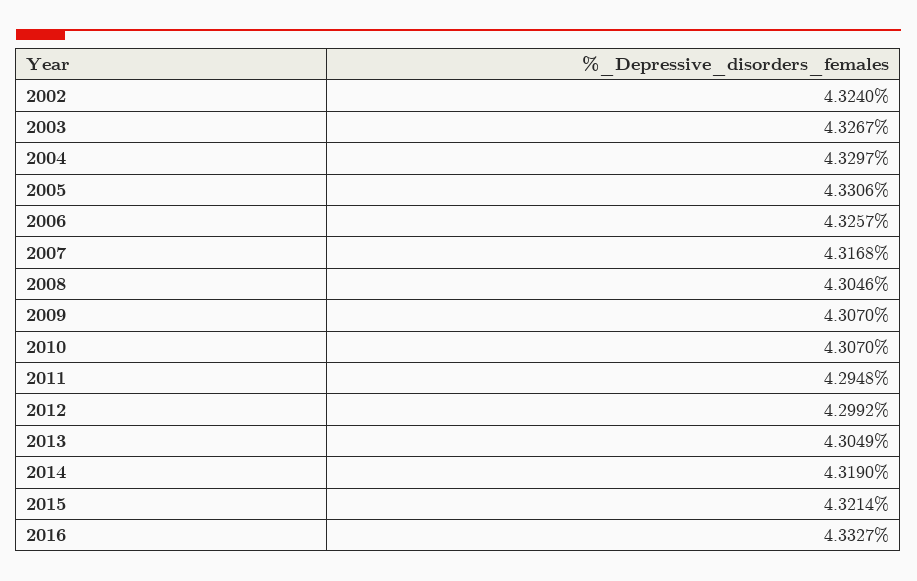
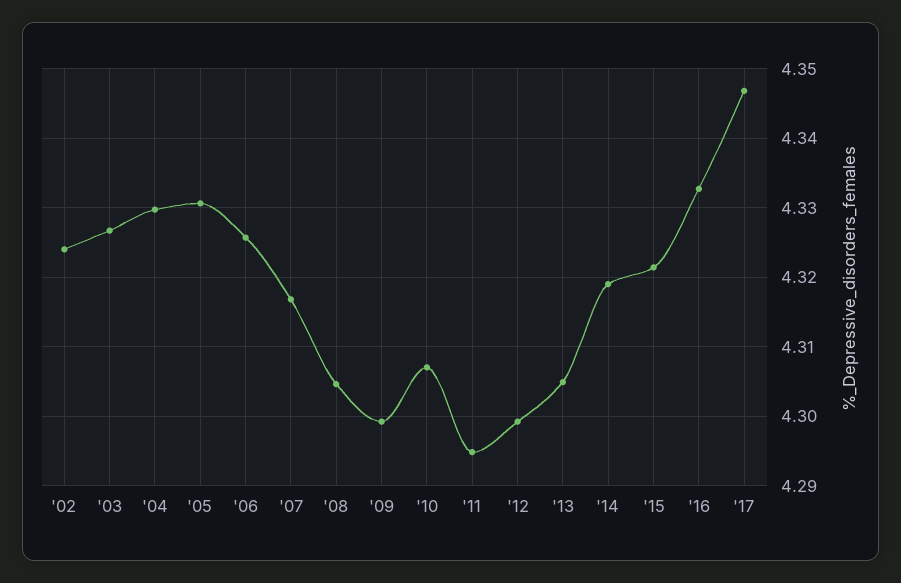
2009: 4.307 -> 4.299
'17: none -> 4.347

